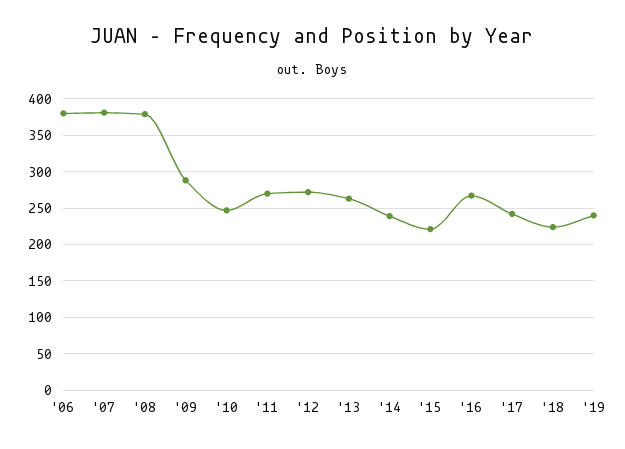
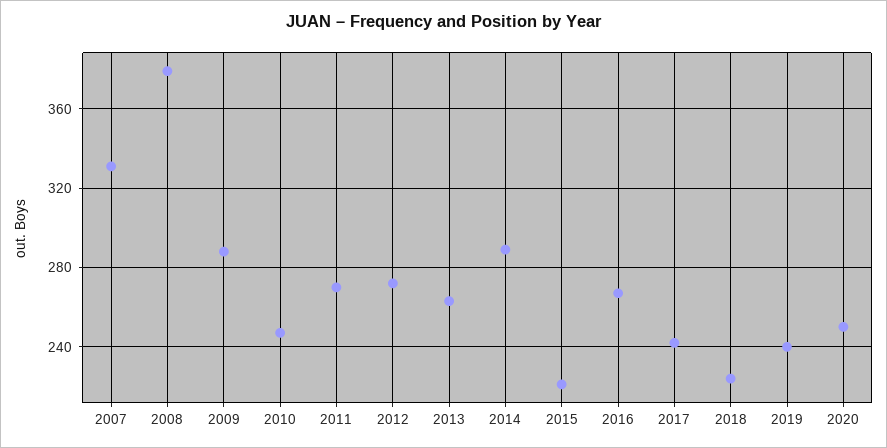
'06: 380 -> none
'07: 380 -> 330
'14: 240 -> 290
2020: none -> 250

